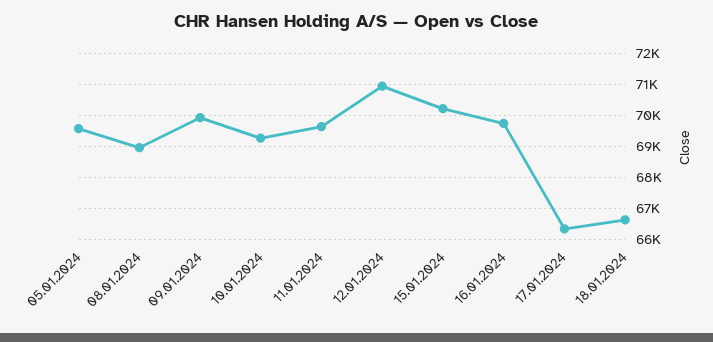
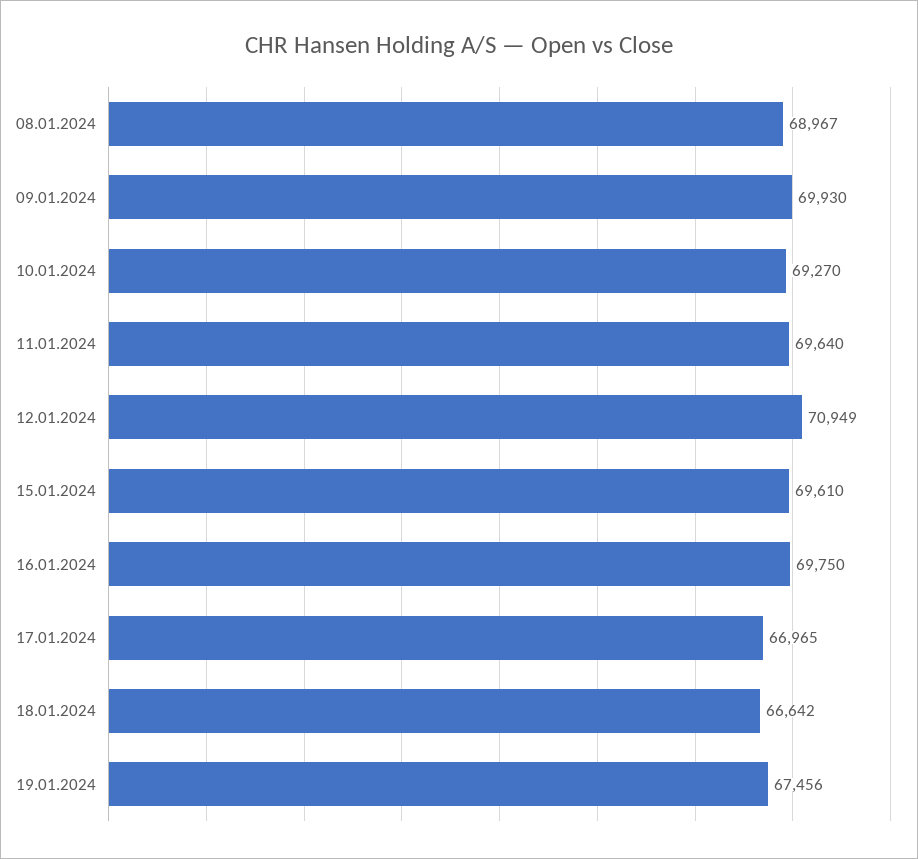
05.01.2024: 69600 -> none
15.01.2024: 70200 -> 69610
17.01.2024: 66400 -> 66965
19.01.2024: none -> 67456

